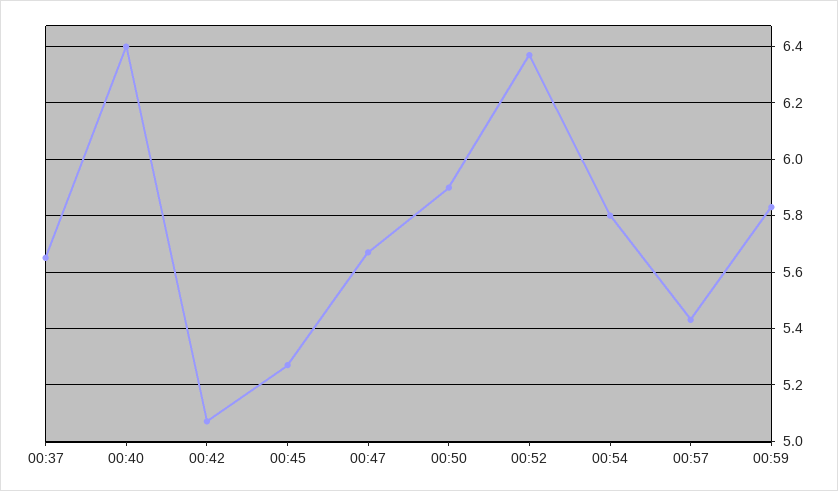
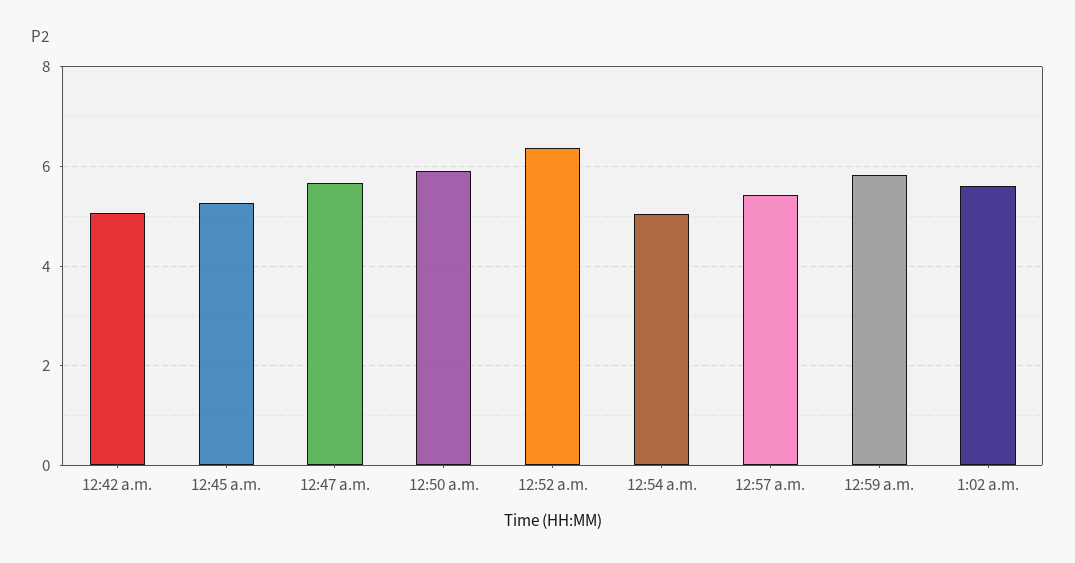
00:37: 5.65 -> none
00:40: 6.4 -> none
00:54: 5.8 -> 5
1:02 a.m.: none -> 5.6

